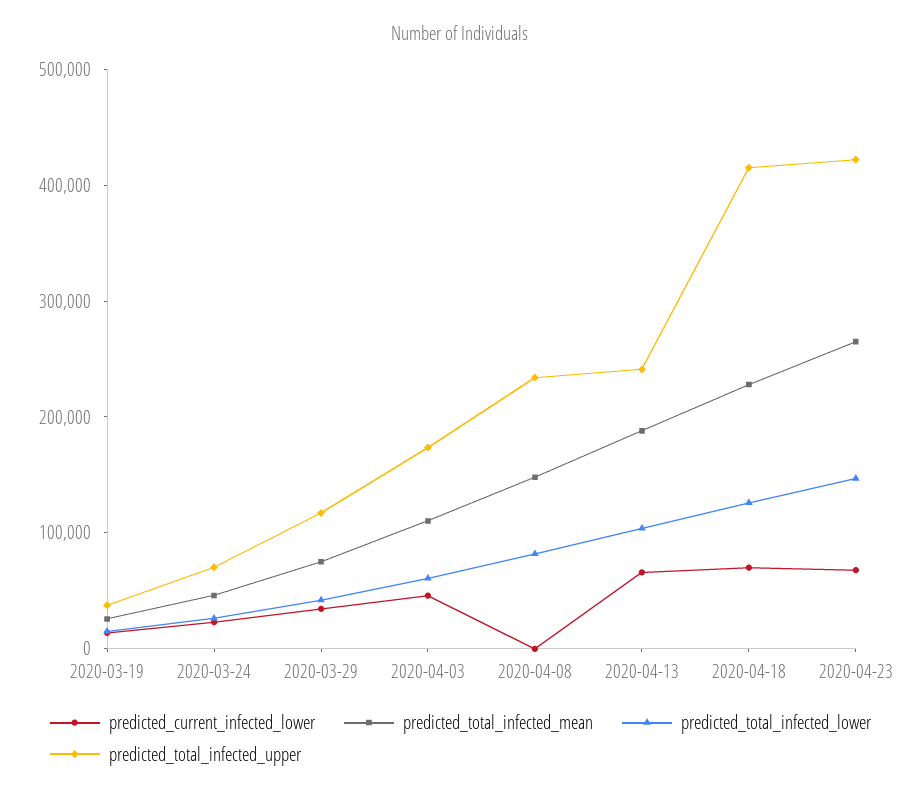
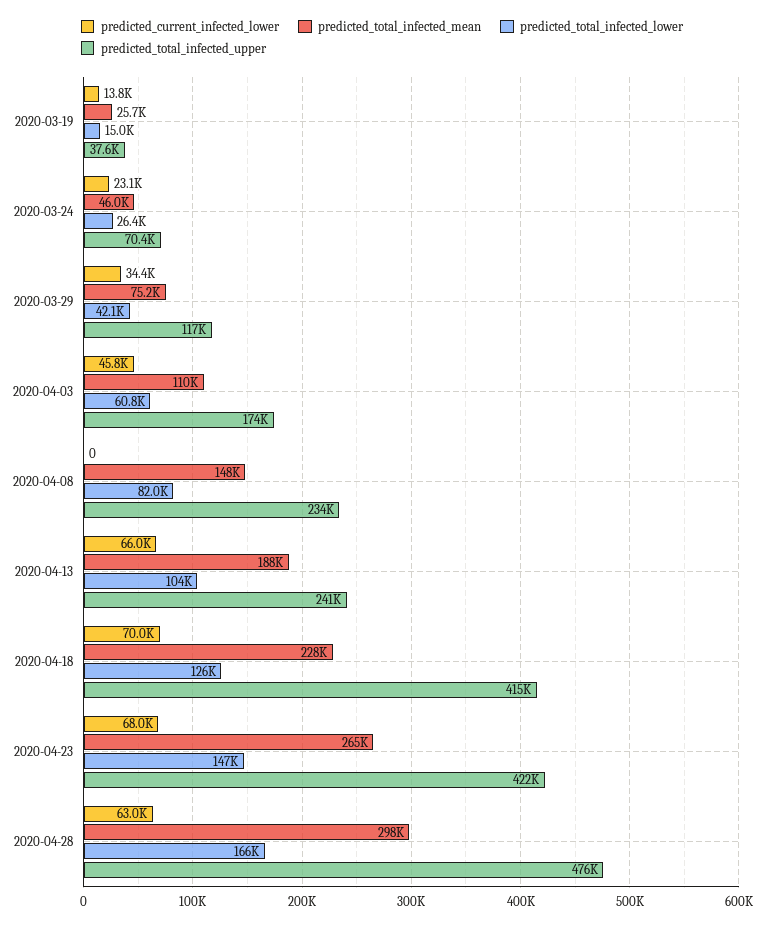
predicted_current_infected_lower, 2020-04-28: none -> 63000
predicted_total_infected_mean, 2020-04-28: none -> 298000
predicted_total_infected_lower, 2020-04-28: none -> 166000
predicted_total_infected_upper, 2020-04-28: none -> 476000

